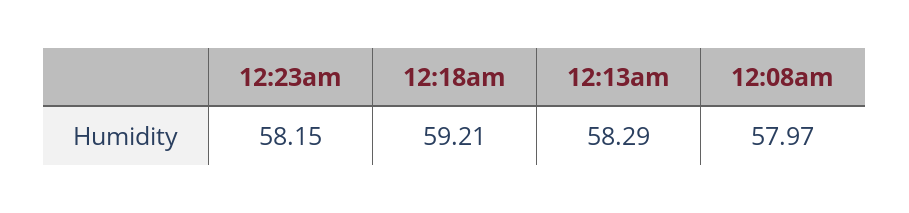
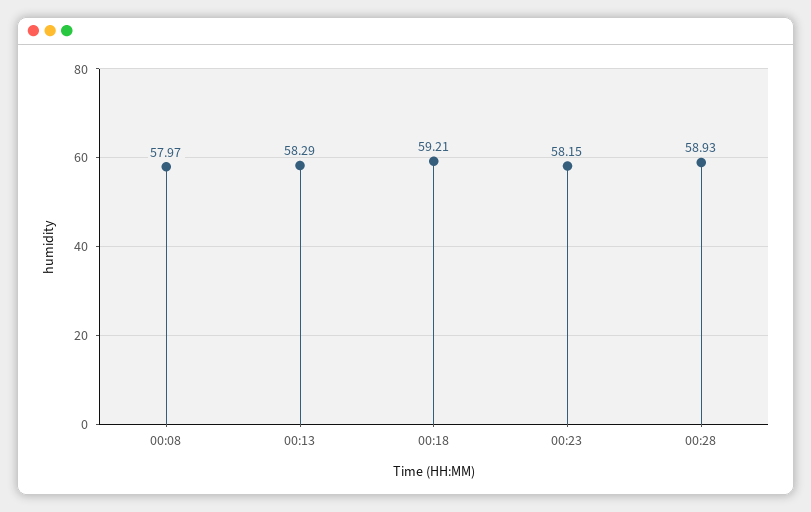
00:28: none -> 58.93

